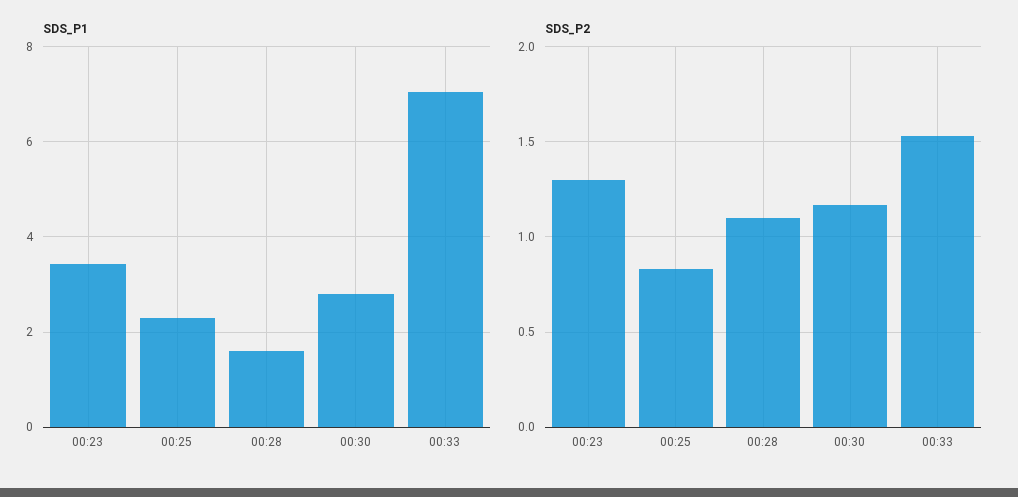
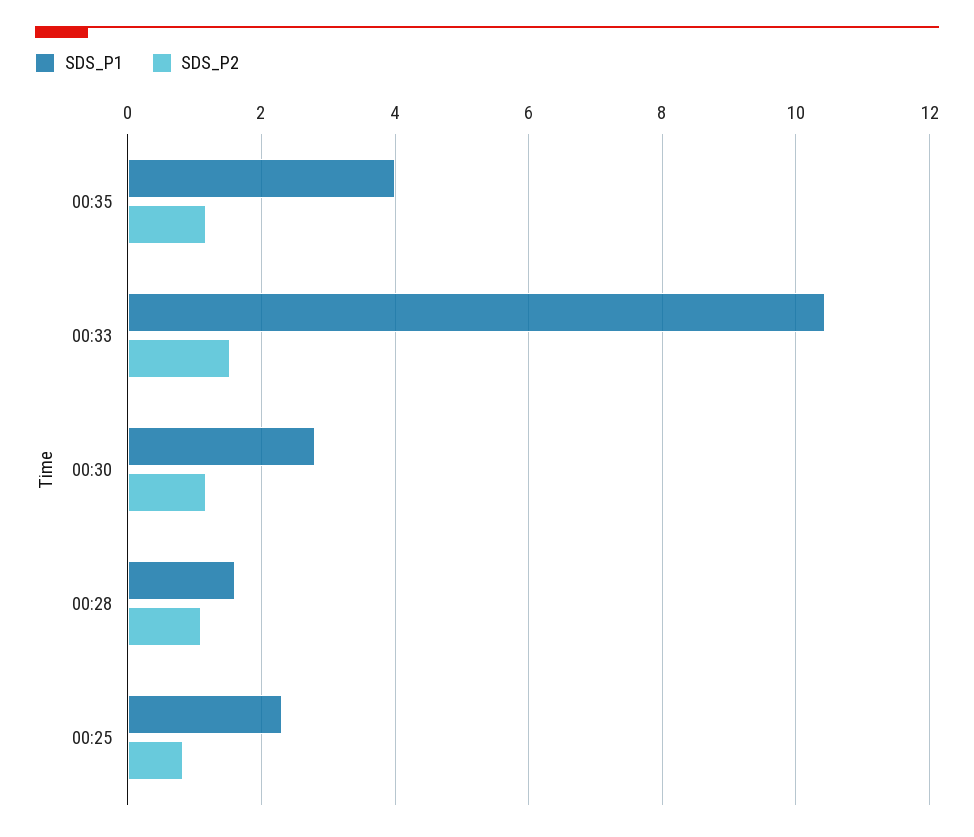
SDS_P1, 00:23: 3.4 -> none
SDS_P1, 00:33: 7 -> 10.4
SDS_P2, 00:23: 1.3 -> none
SDS_P1, 00:35: none -> 4
SDS_P2, 00:35: none -> 1.2

